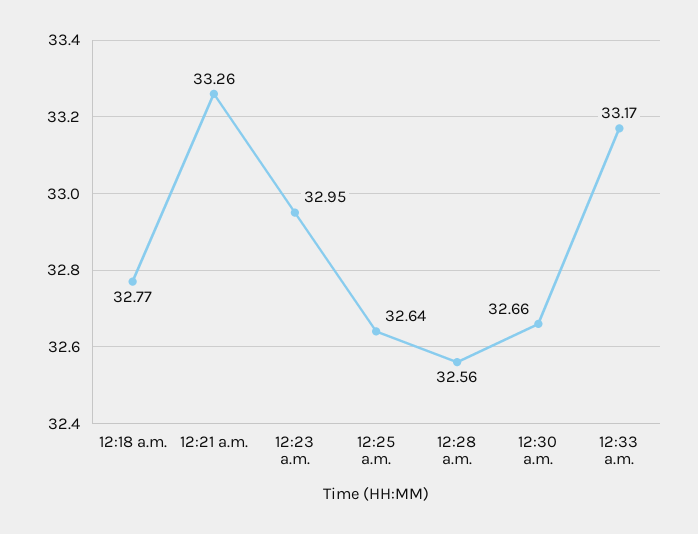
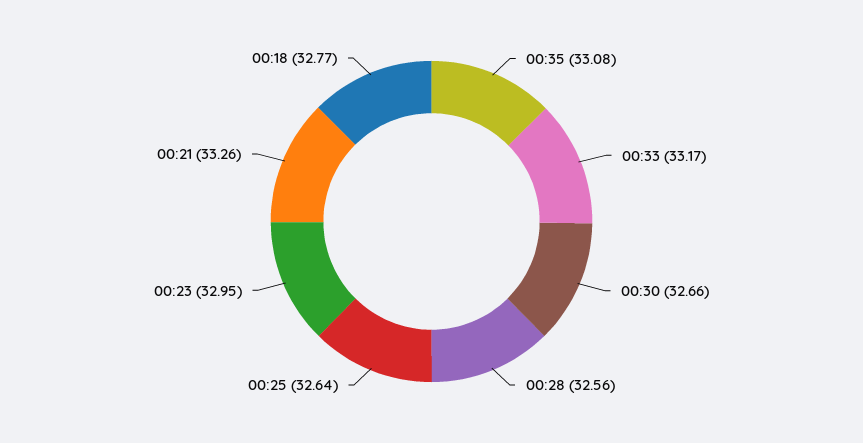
00:35: none -> 33.08

